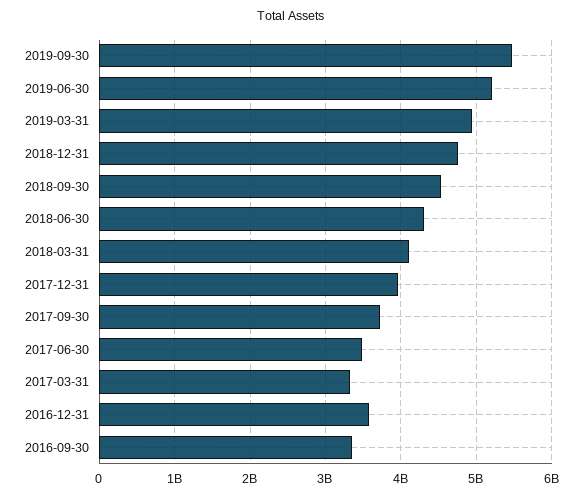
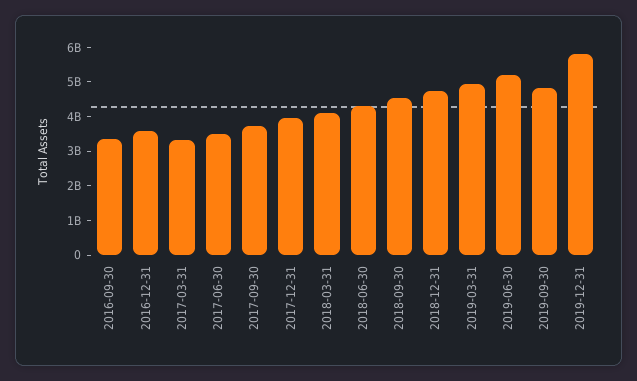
2019-09-30: 5500000000 -> 4750000000
2019-12-31: none -> 5750000000

